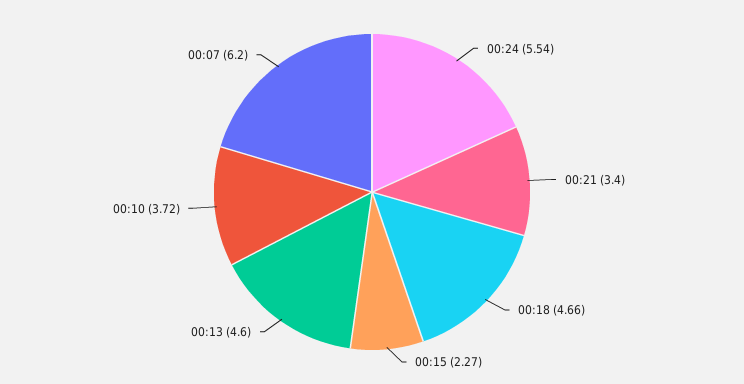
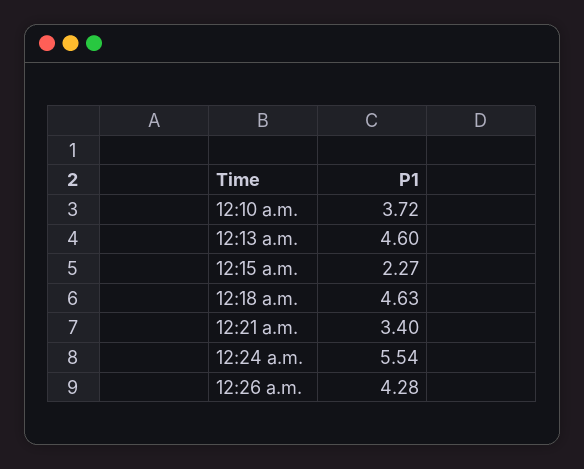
00:18: 4.66 -> 4.63
00:07: 6.2 -> none
12:26 a.m.: none -> 4.28

